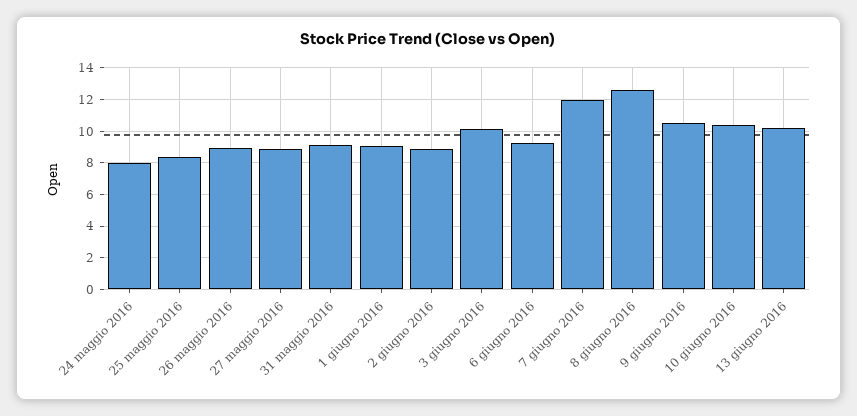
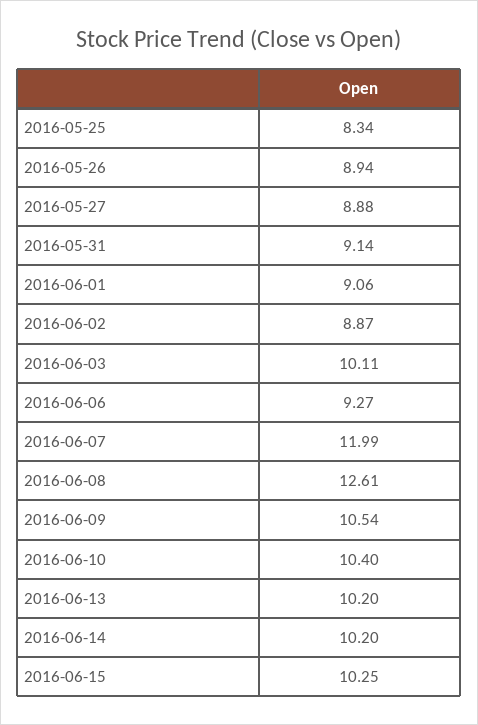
24 maggio 2016: 8 -> none
2016-06-14: none -> 10.2
2016-06-15: none -> 10.25

